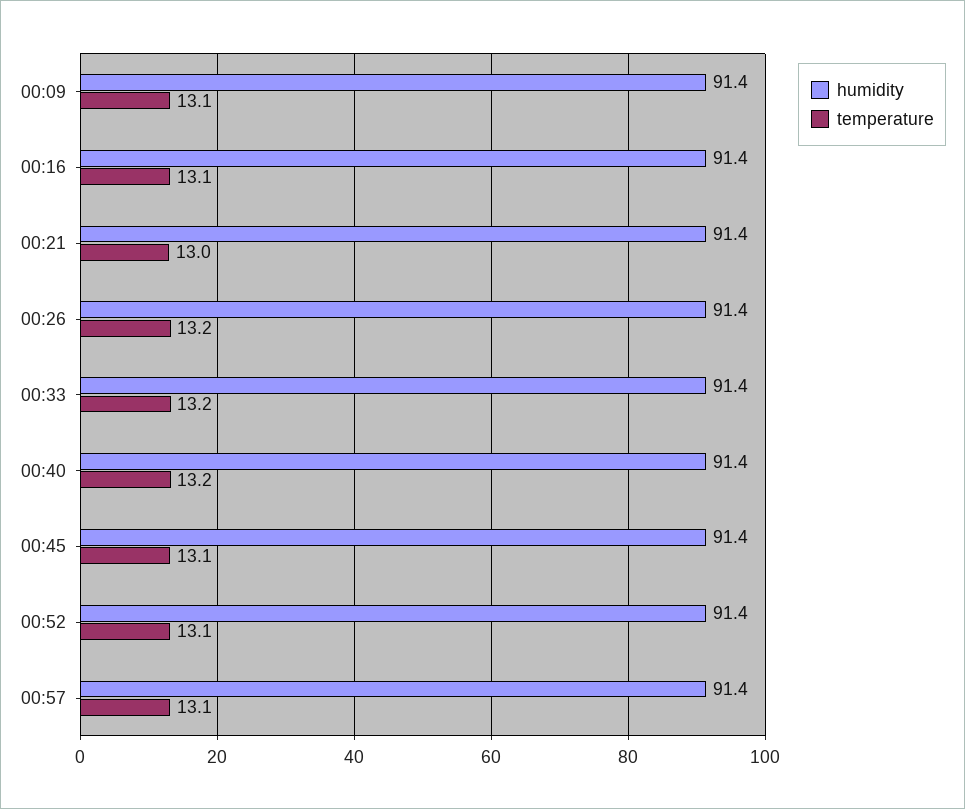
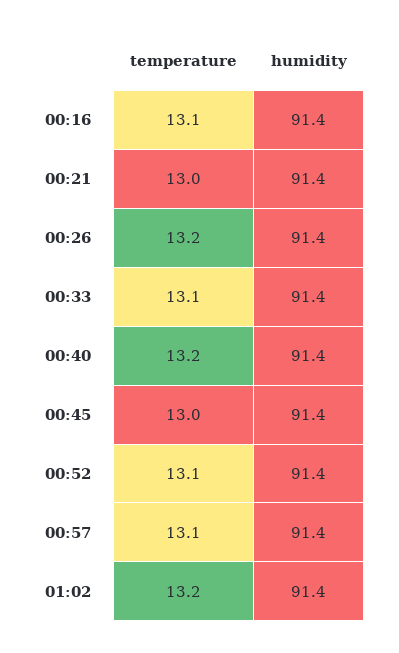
humidity, 00:09: 91.4 -> none
temperature, 00:09: 13.1 -> none
temperature, 00:33: 13.2 -> 13.1
temperature, 00:45: 13.1 -> 13
temperature, 01:02: none -> 13.2
humidity, 01:02: none -> 91.4

